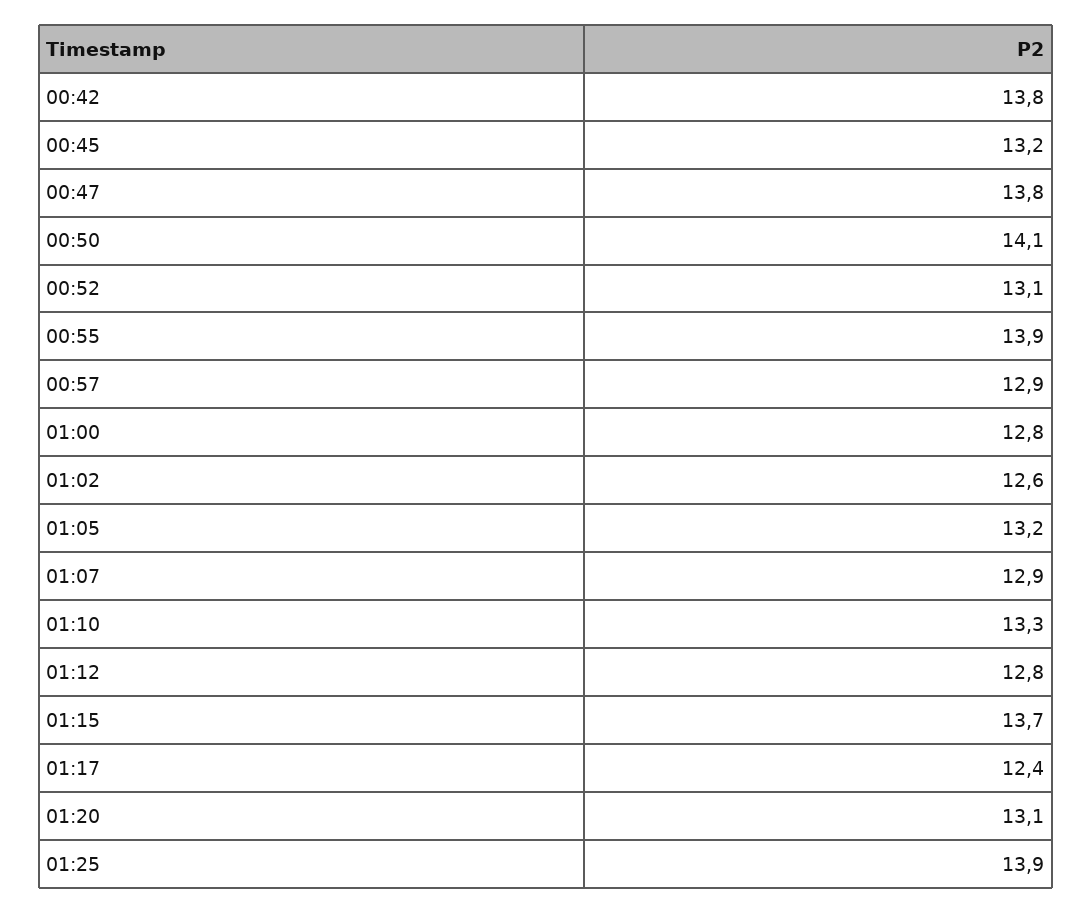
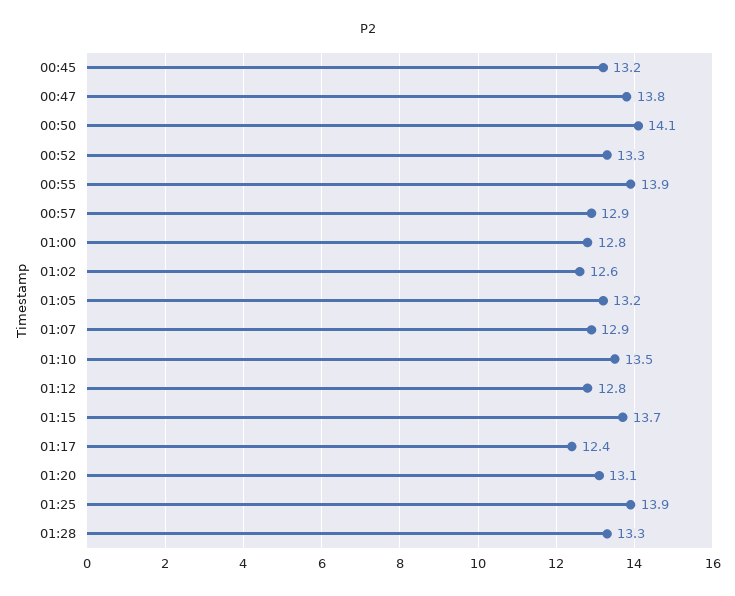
00:42: 13.8 -> none
00:52: 13.1 -> 13.3
01:10: 13.3 -> 13.5
01:28: none -> 13.3

